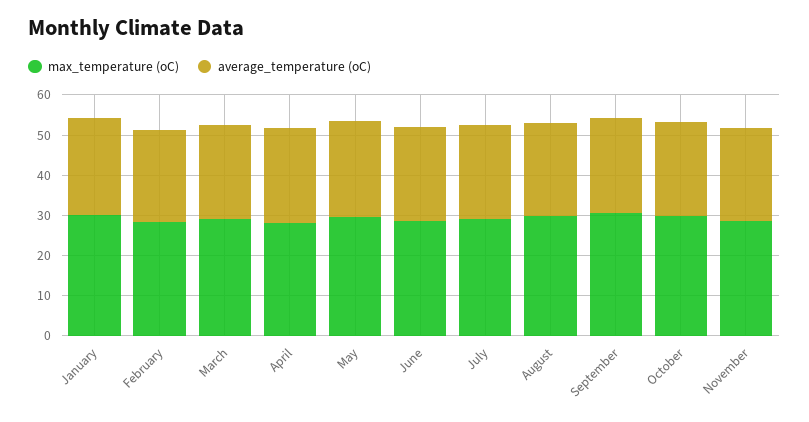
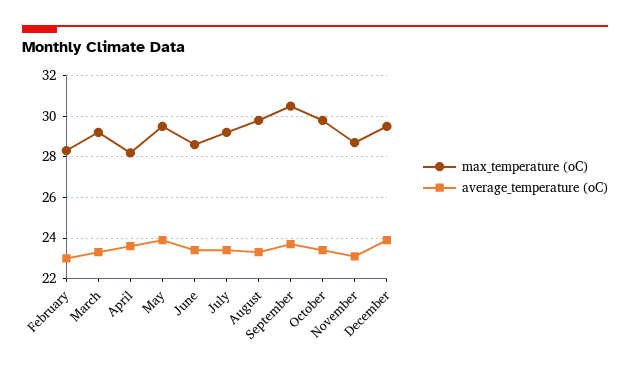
max_temperature (oC), January: 30 -> none
average_temperature (oC), January: 24 -> none
max_temperature (oC), December: none -> 29.5
average_temperature (oC), December: none -> 24

